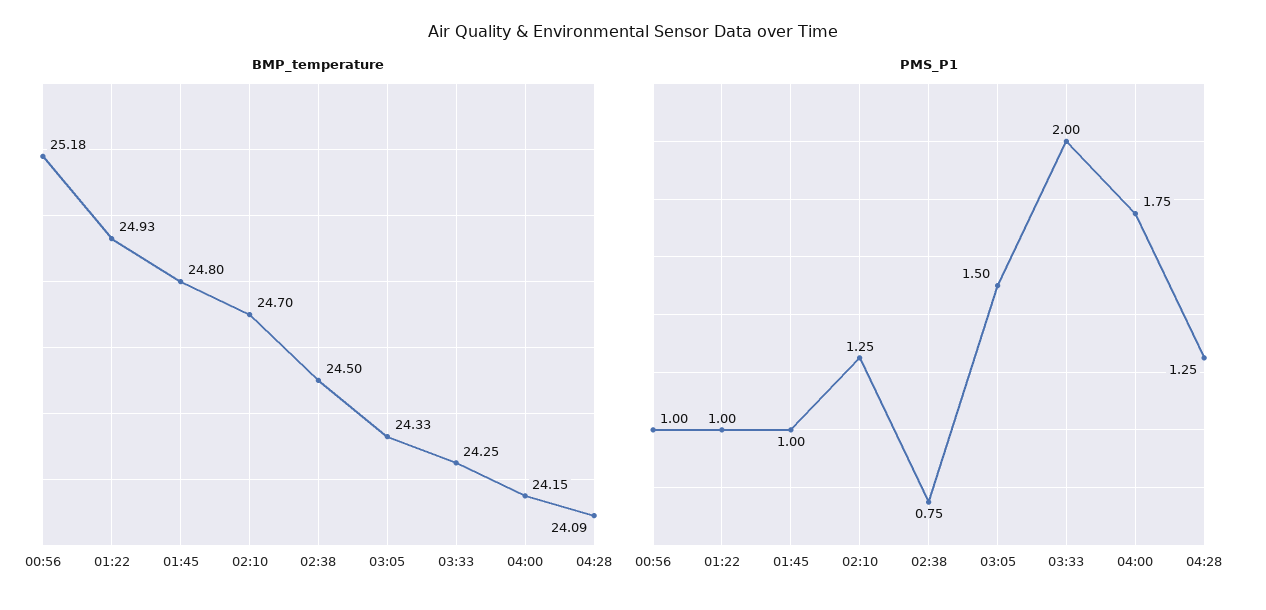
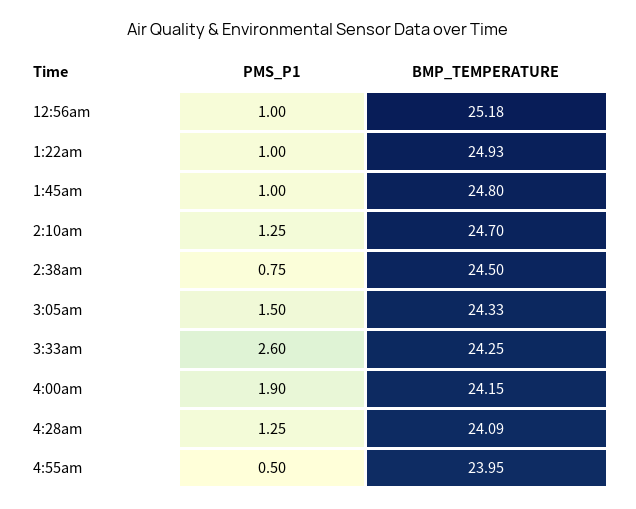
PMS_P1, 03:33: 2 -> 2.6
PMS_P1, 04:00: 1.75 -> 1.9
PMS_P1, 4:55am: none -> 0.5
BMP_temperature, 4:55am: none -> 23.95

